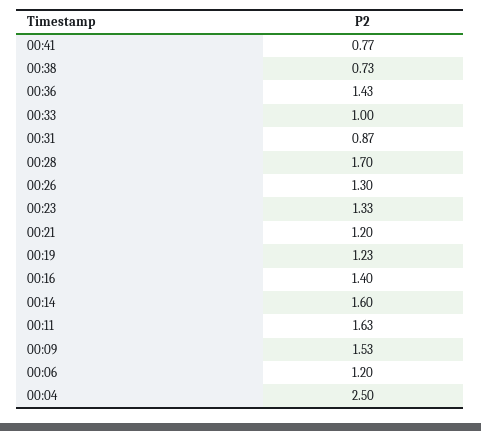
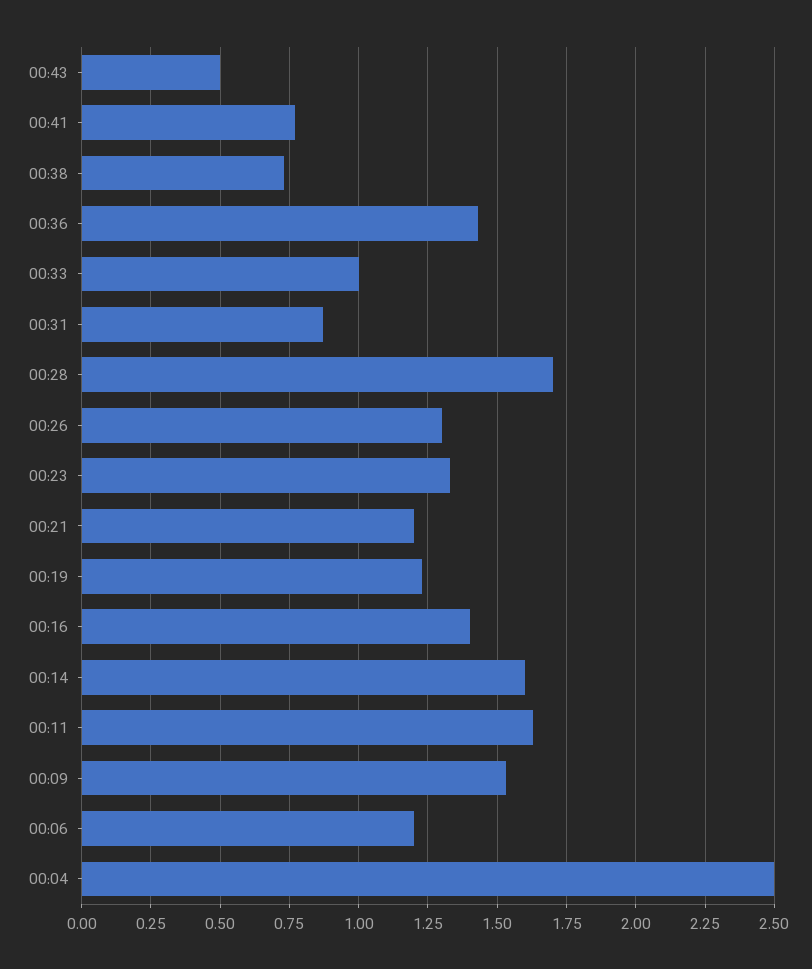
00:43: none -> 0.5

